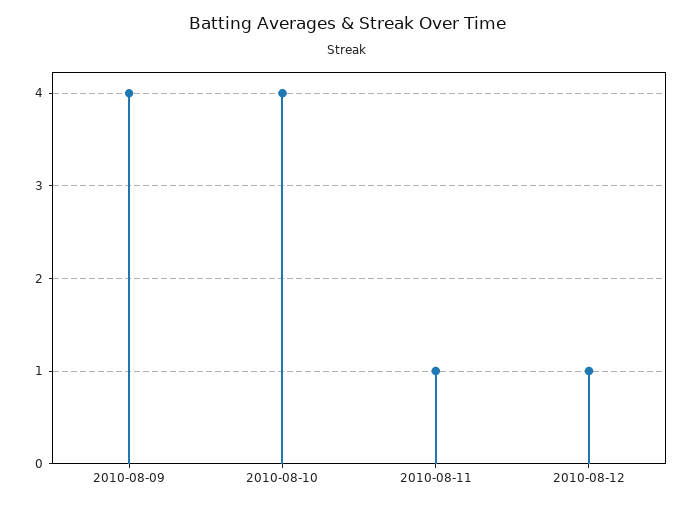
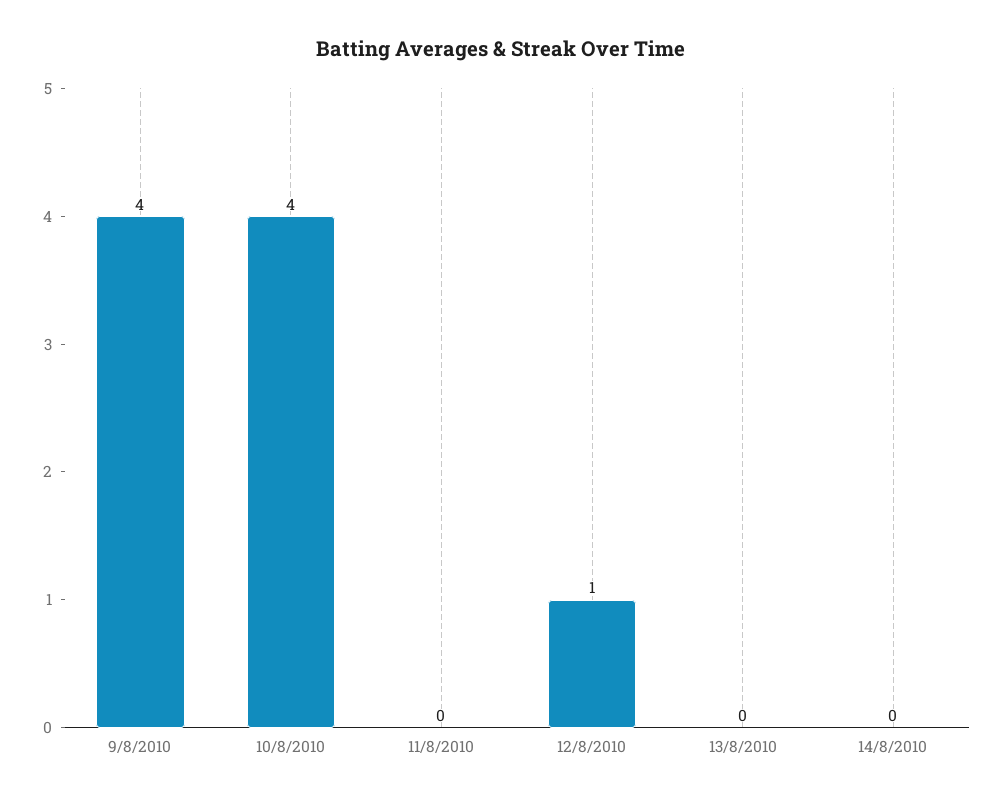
2010-08-11: 1 -> 0
13/8/2010: none -> 0
14/8/2010: none -> 0

